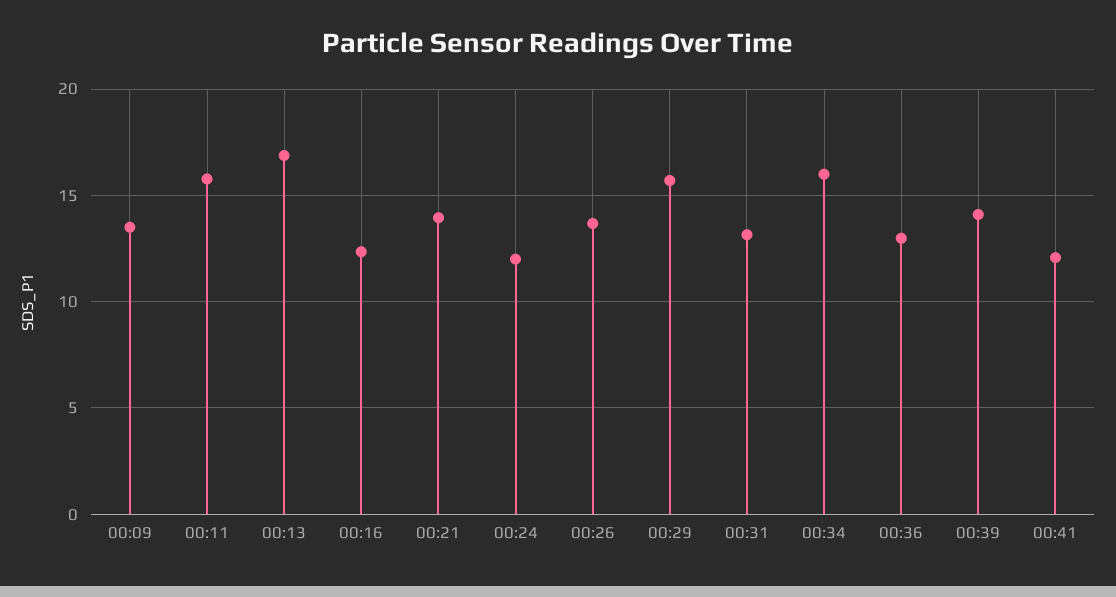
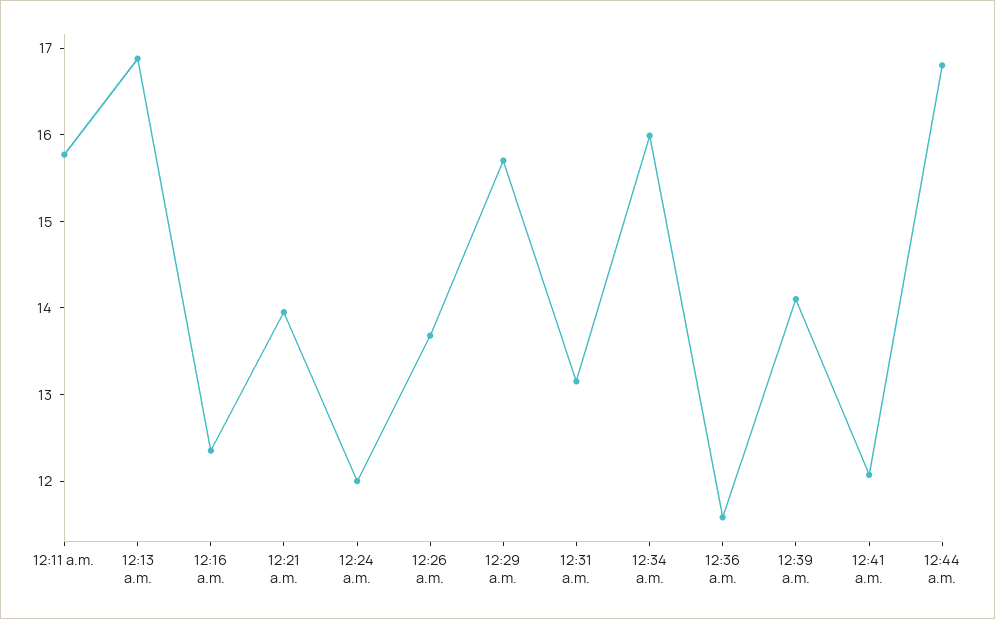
00:09: 13.5 -> none
00:36: 13 -> 11.6
12:44 a.m.: none -> 16.8

